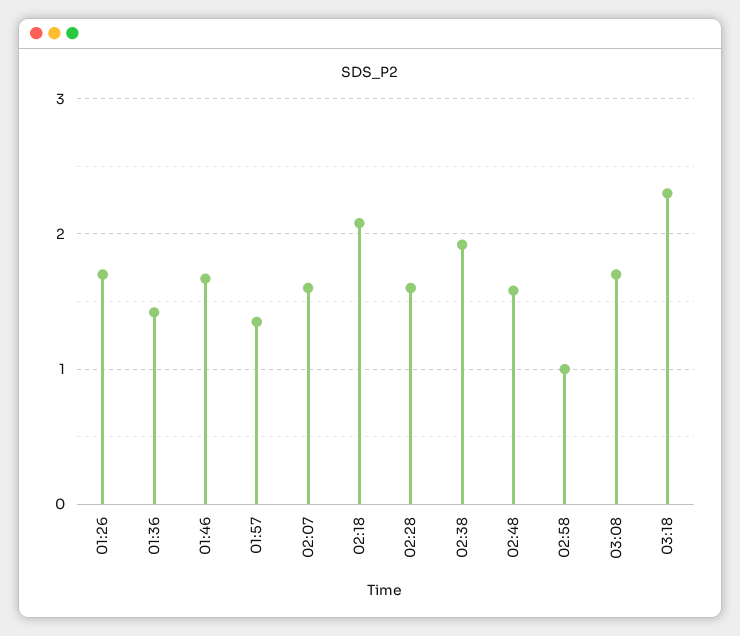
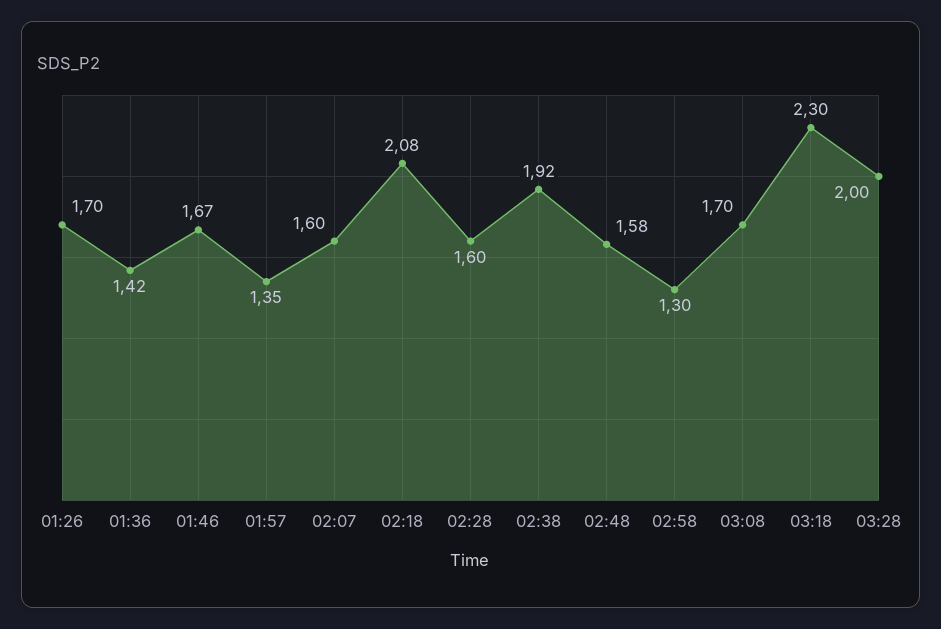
02:58: 1 -> 1.3
03:28: none -> 2

